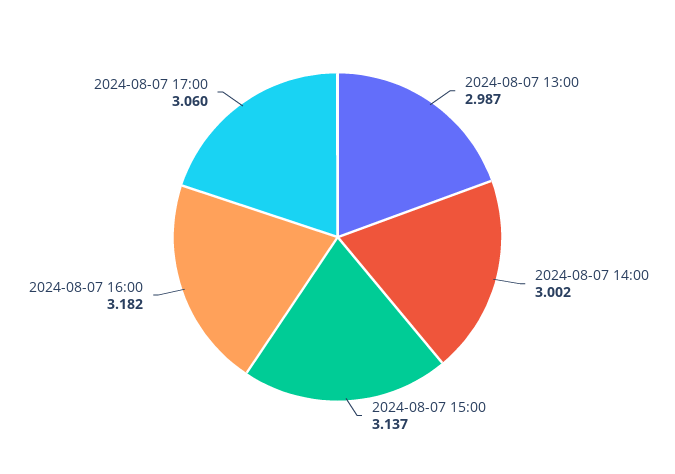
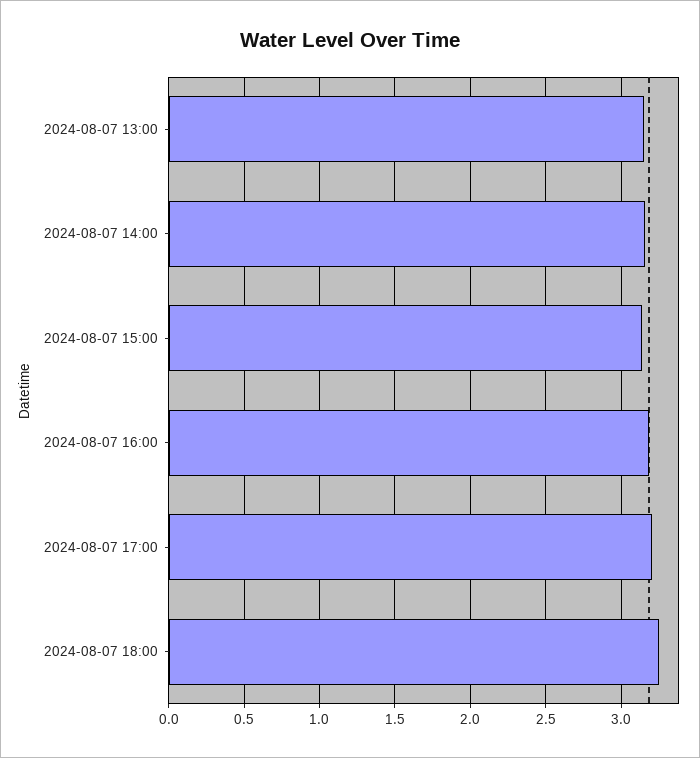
2024-08-07 13:00: 2.987 -> 3.15
2024-08-07 14:00: 3.002 -> 3.15
2024-08-07 17:00: 3.06 -> 3.2
2024-08-07 18:00: none -> 3.25

